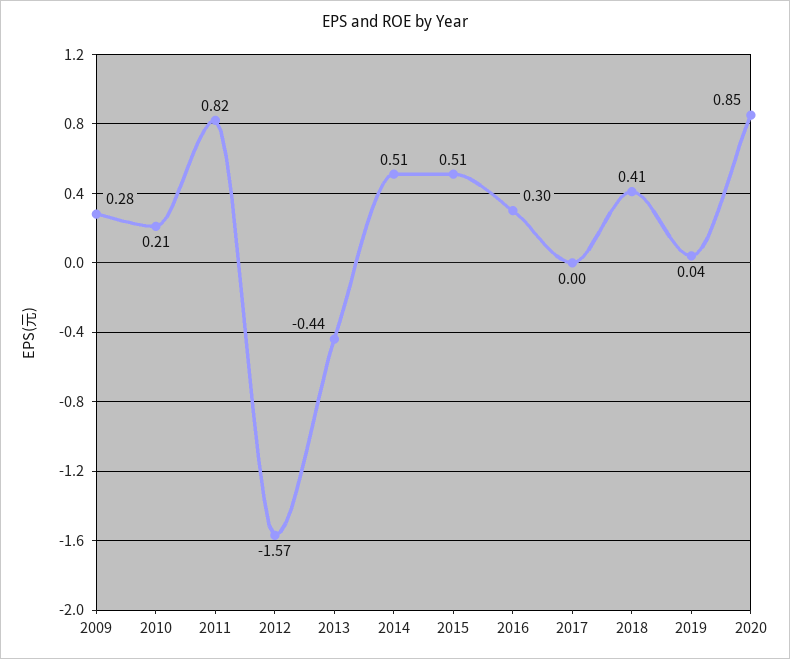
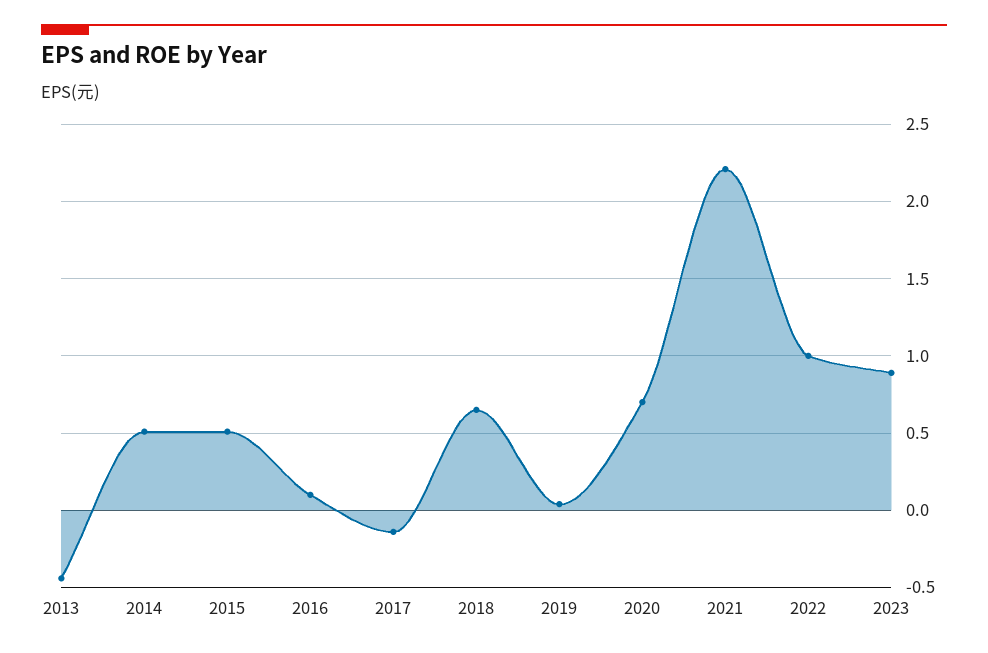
2009: 0.28 -> none
2010: 0.21 -> none
2011: 0.82 -> none
2012: -1.57 -> none
2016: 0.3 -> 0.1
2017: 0 -> -0.15
2018: 0.41 -> 0.65
2020: 0.85 -> 0.7
2021: none -> 2.2
2022: none -> 1
2023: none -> 0.9

